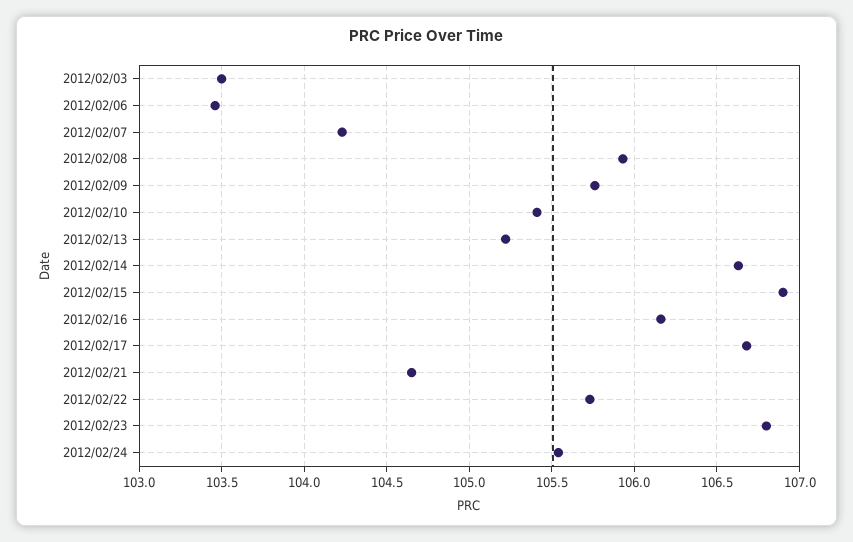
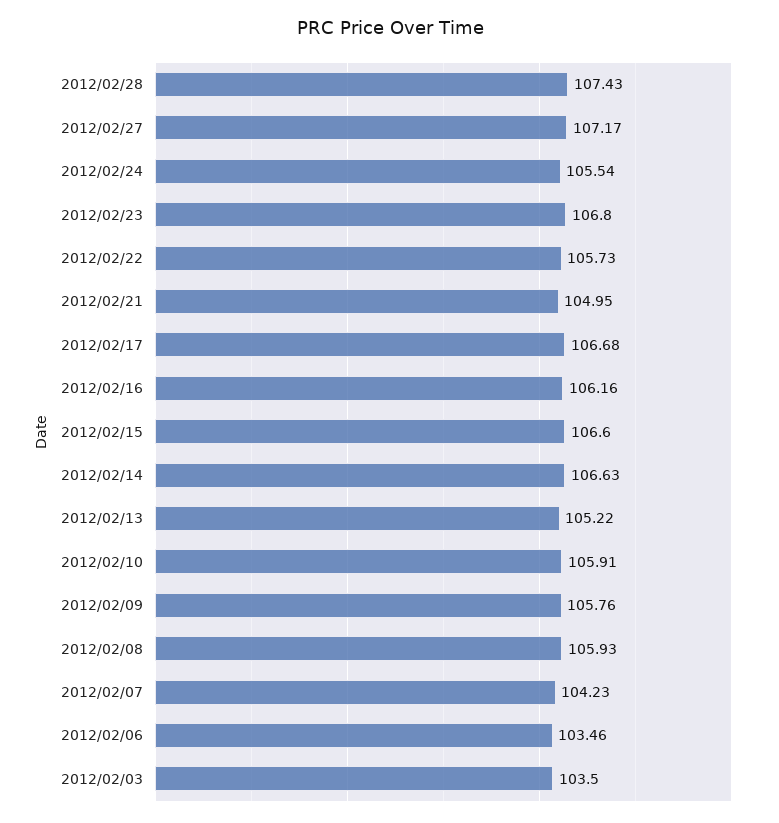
2012/02/10: 105.4 -> 105.91
2012/02/15: 106.9 -> 106.6
2012/02/21: 104.65 -> 104.95
2012/02/28: none -> 107.43
2012/02/27: none -> 107.17

